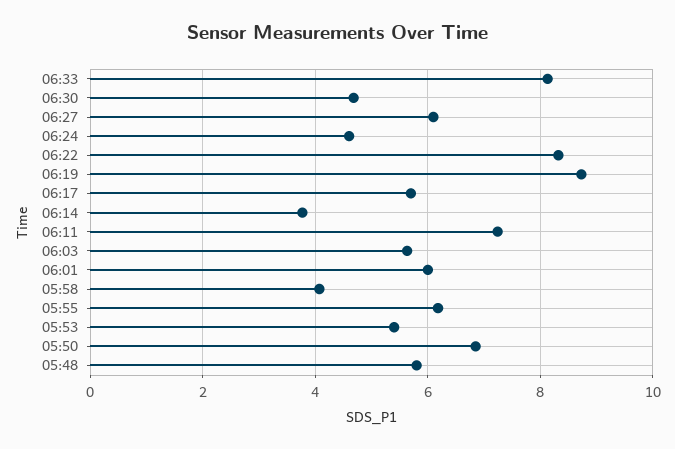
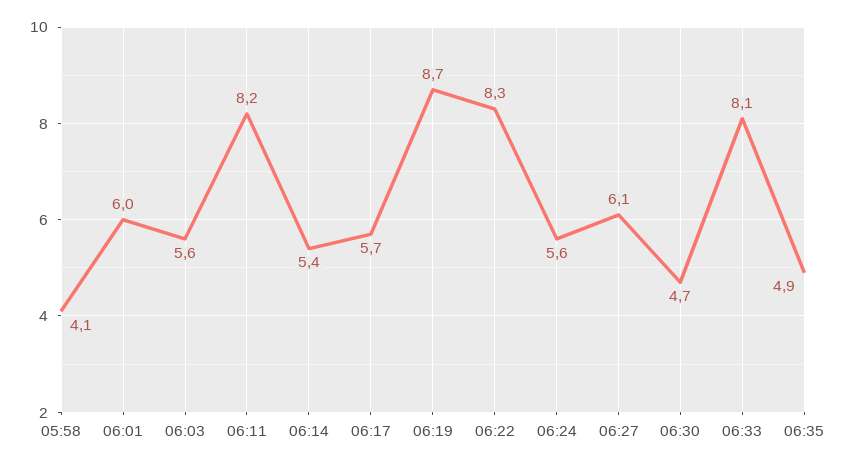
06:24: 4.6 -> 5.6
06:14: 3.8 -> 5.4
06:11: 7.2 -> 8.2
05:55: 6.2 -> none
05:53: 5.4 -> none
05:50: 6.8 -> none
05:48: 5.8 -> none
06:35: none -> 4.9

